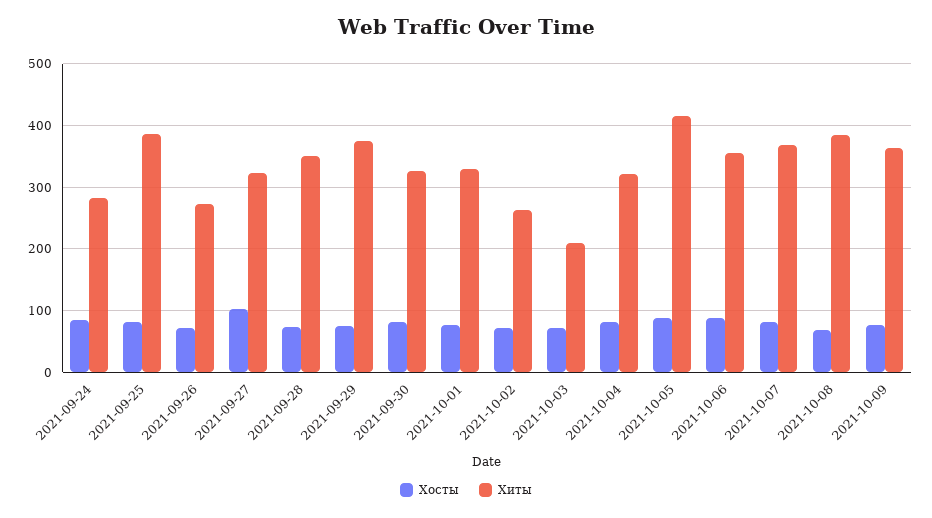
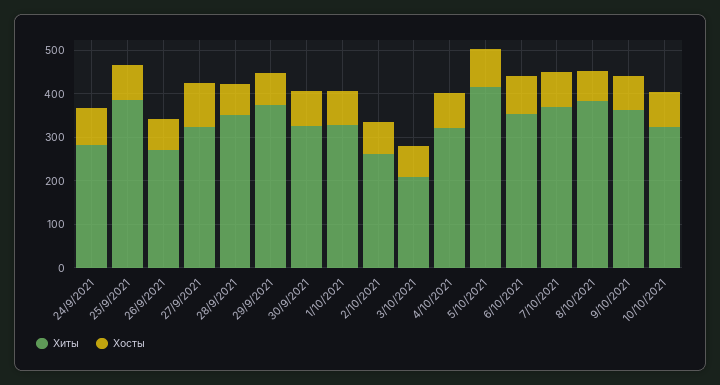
Хиты, 10/10/2021: none -> 320
Хосты, 10/10/2021: none -> 80

